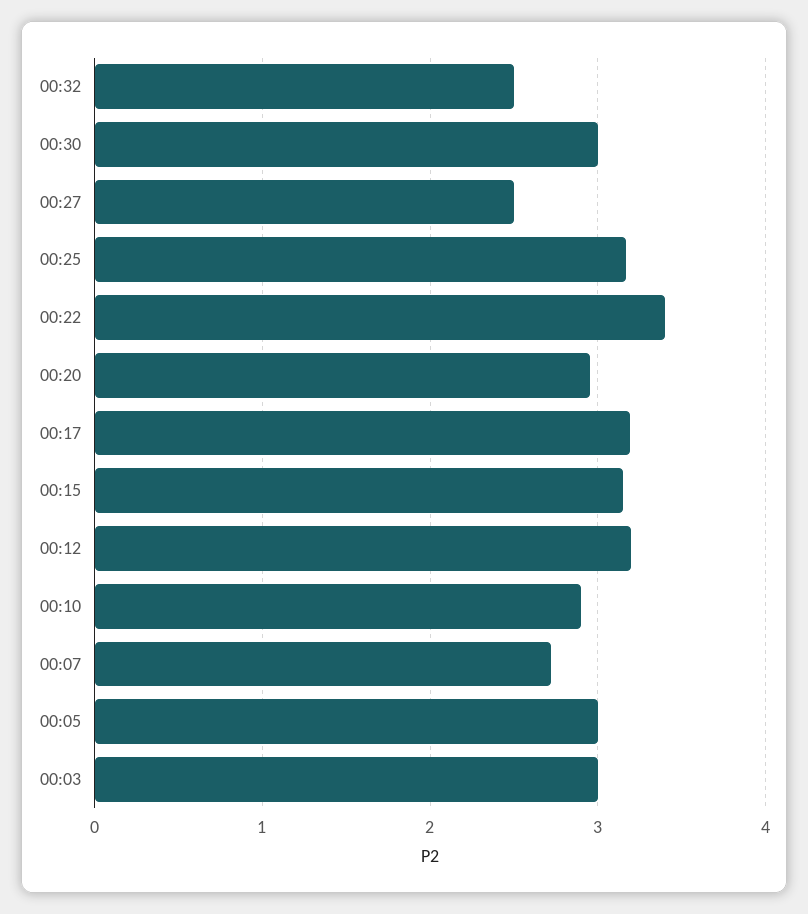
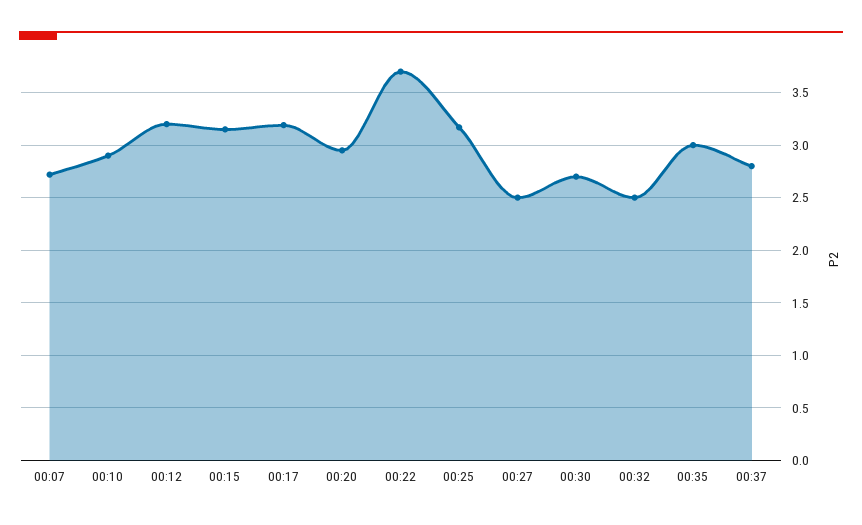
00:30: 3 -> 2.7
00:22: 3.4 -> 3.7
00:05: 3 -> none
00:03: 3 -> none
00:35: none -> 3
00:37: none -> 2.8

